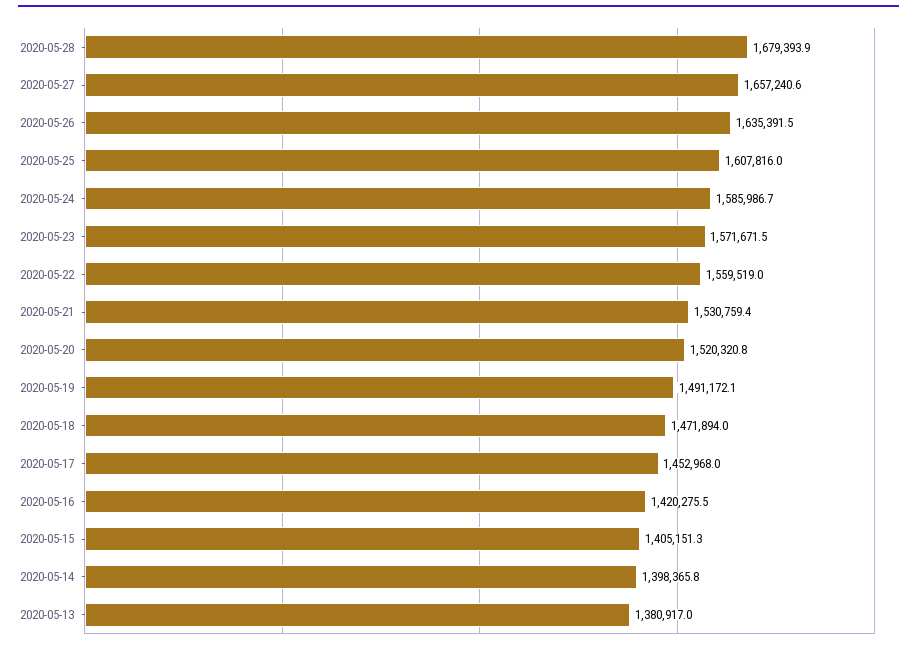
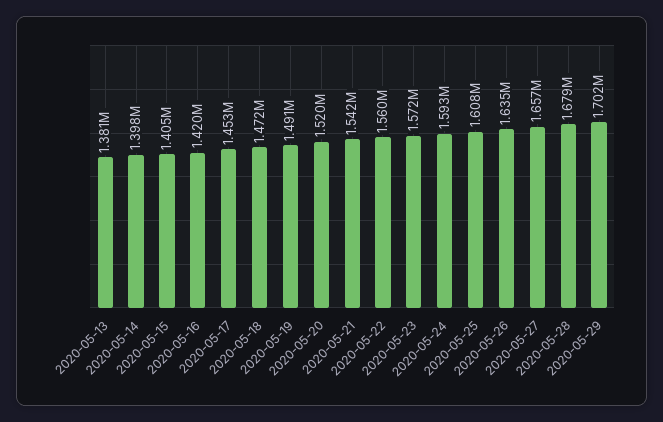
2020-05-24: 1585986.7 -> 1593000
2020-05-21: 1530759.4 -> 1542000
2020-05-29: none -> 1702000

